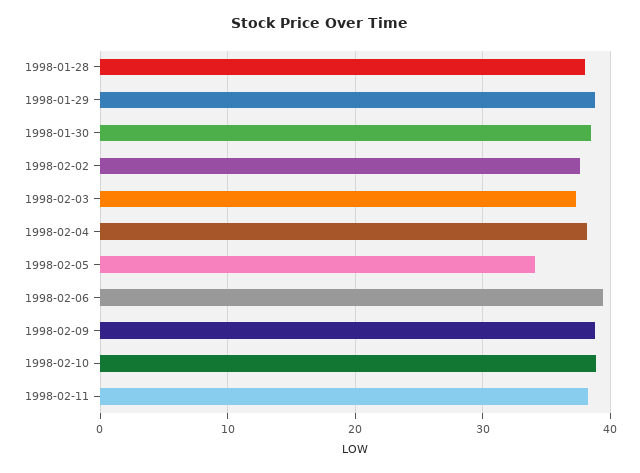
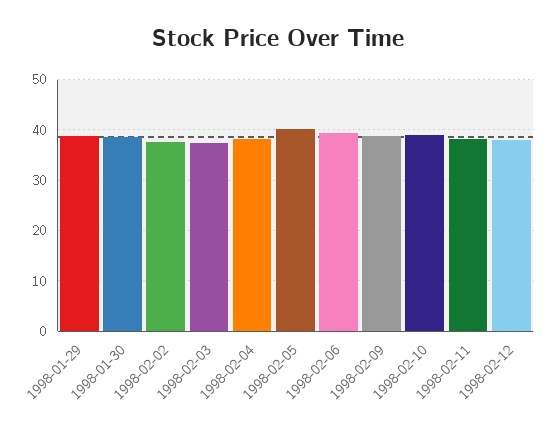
1998-01-28: 38 -> none
1998-02-05: 34 -> 40
1998-02-12: none -> 38

